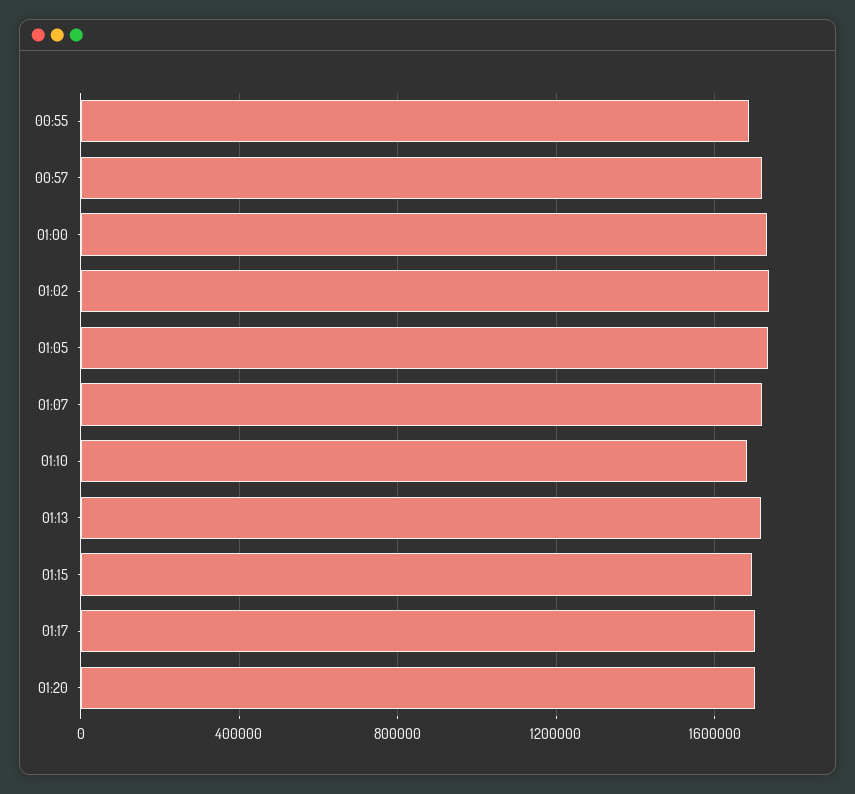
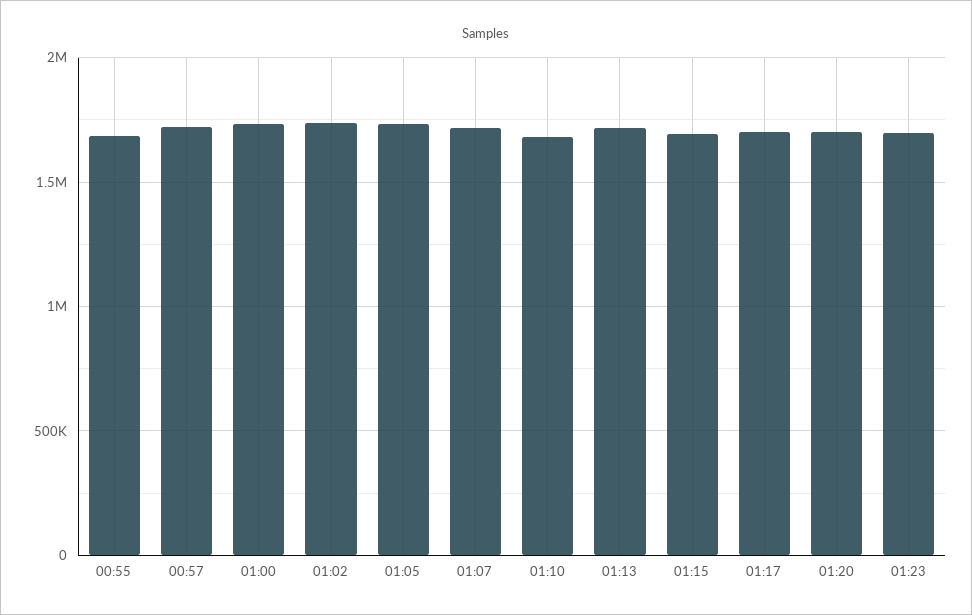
01:23: none -> 1700000

